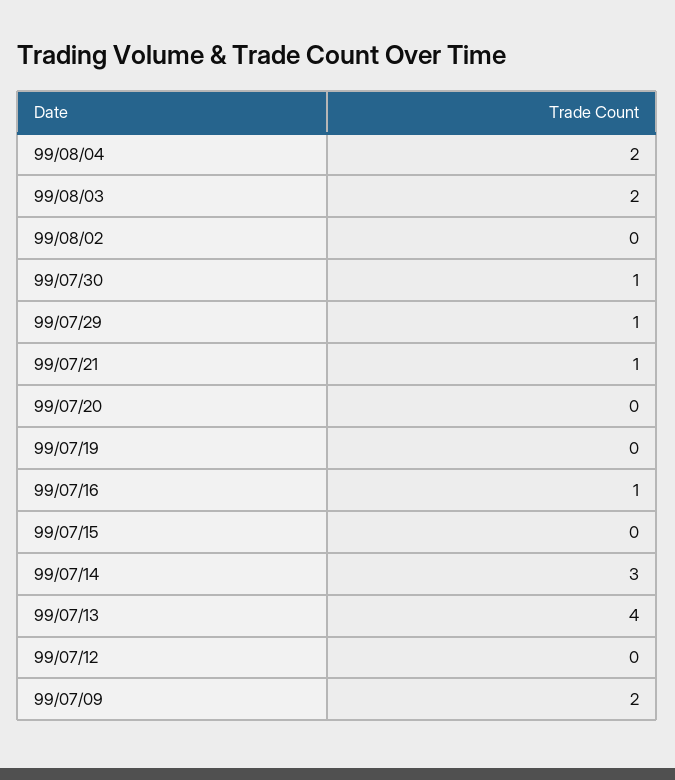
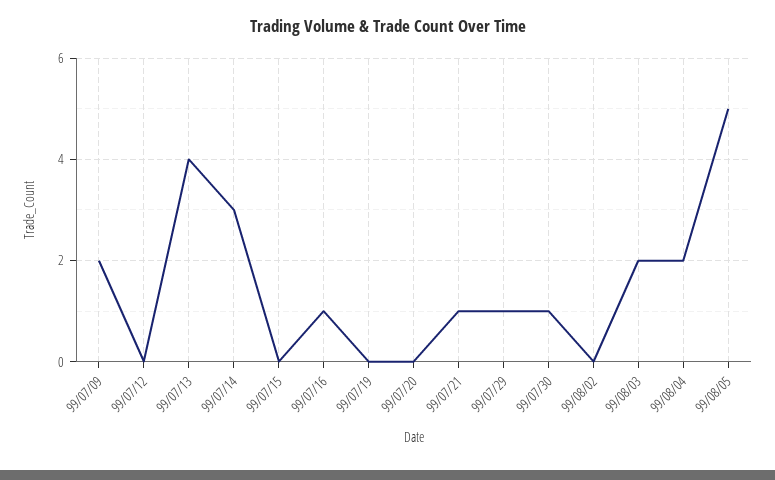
99/08/05: none -> 5

